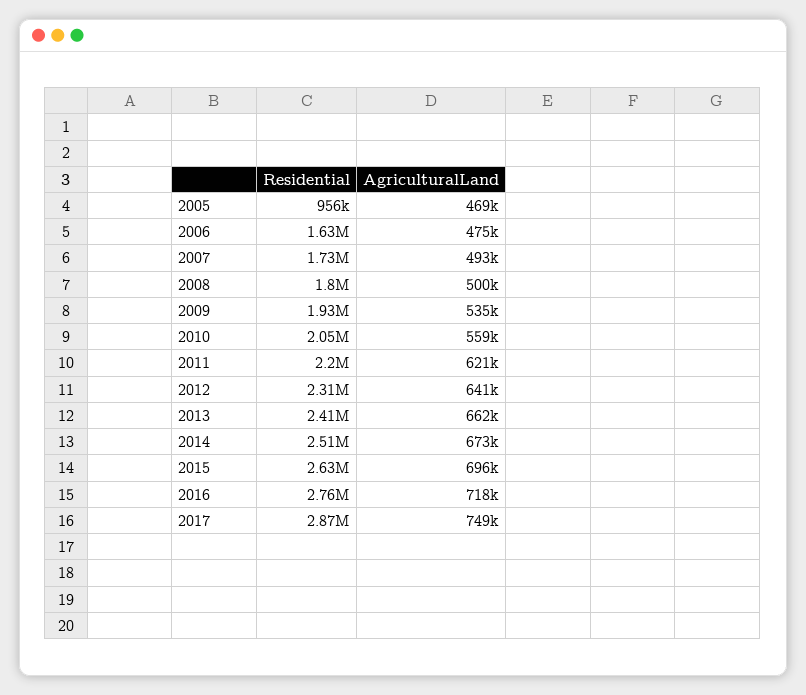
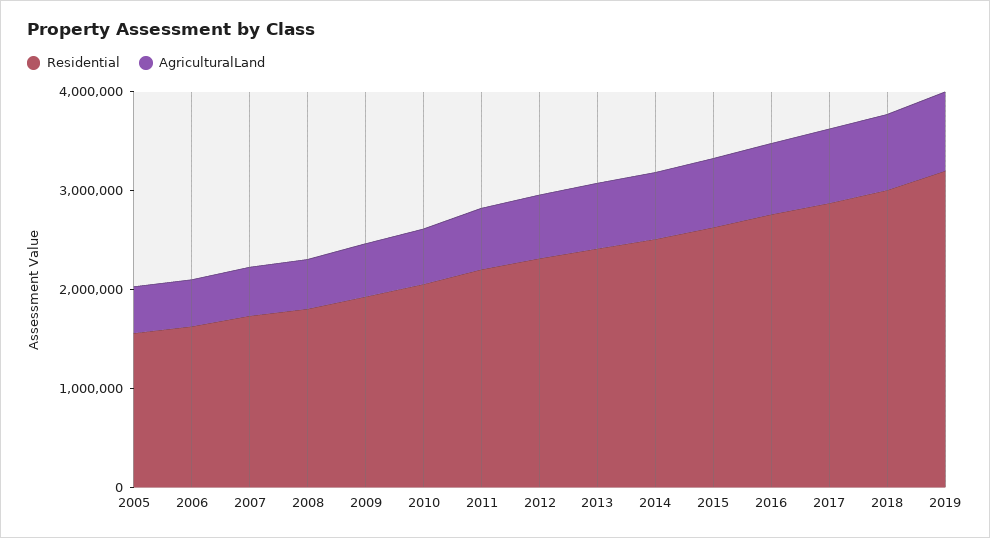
Residential, 2005: 956000 -> 1600000
Residential, 2018: none -> 3000000
AgriculturalLand, 2018: none -> 800000
Residential, 2019: none -> 3200000
AgriculturalLand, 2019: none -> 800000

